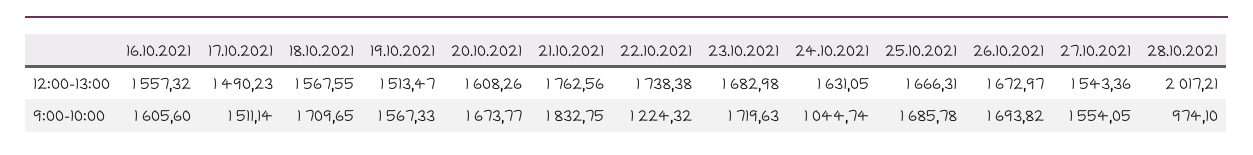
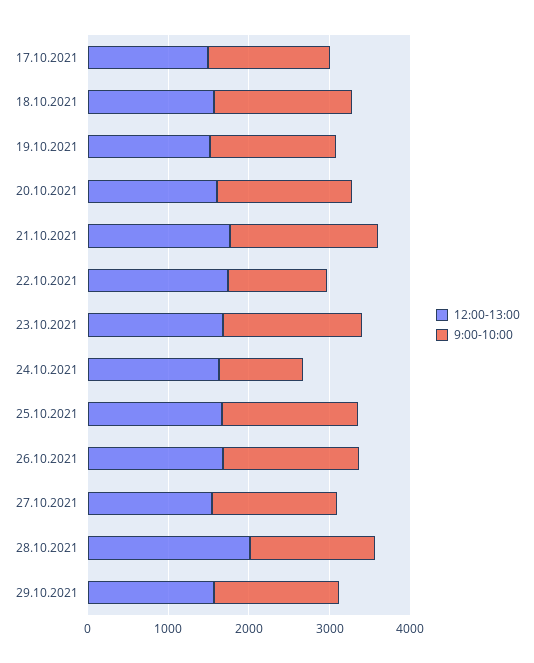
12:00-13:00, 16.10.2021: 1557.32 -> none
9:00-10:00, 16.10.2021: 1605.6 -> none
9:00-10:00, 28.10.2021: 974.1 -> 1600
12:00-13:00, 29.10.2021: none -> 1600
9:00-10:00, 29.10.2021: none -> 1600

